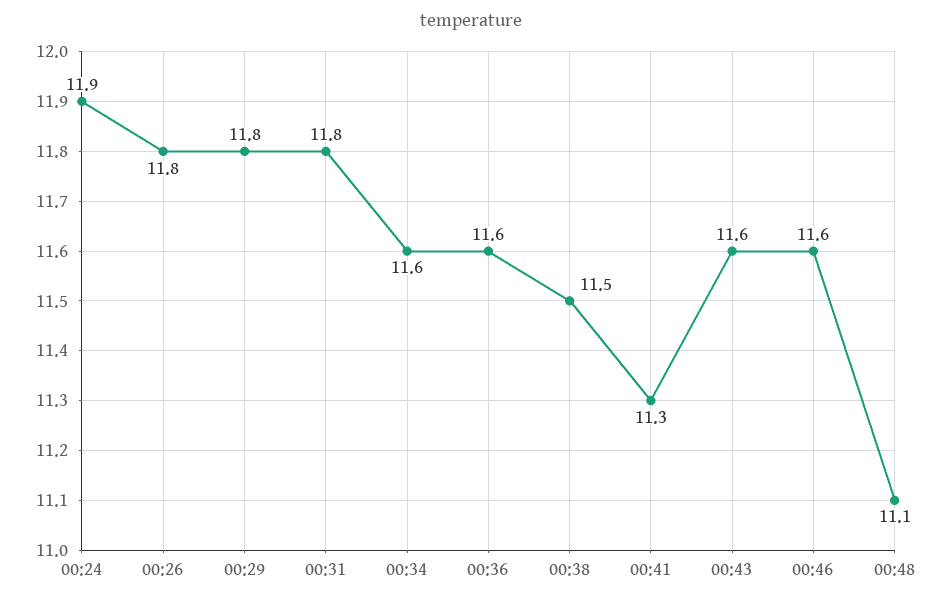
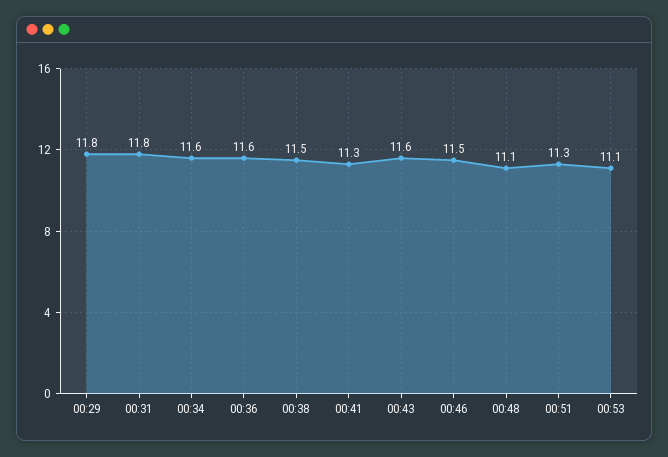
00:24: 11.9 -> none
00:26: 11.8 -> none
00:46: 11.6 -> 11.5
00:51: none -> 11.3
00:53: none -> 11.1

